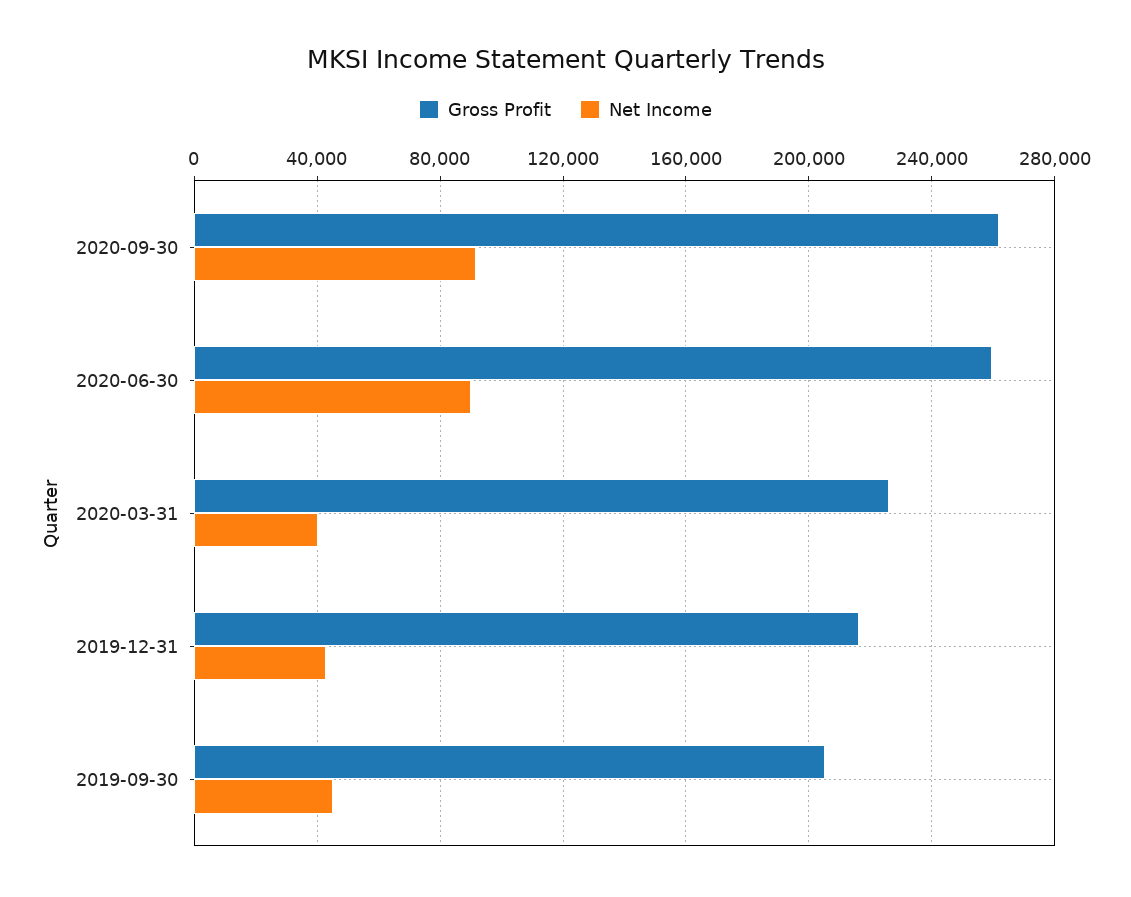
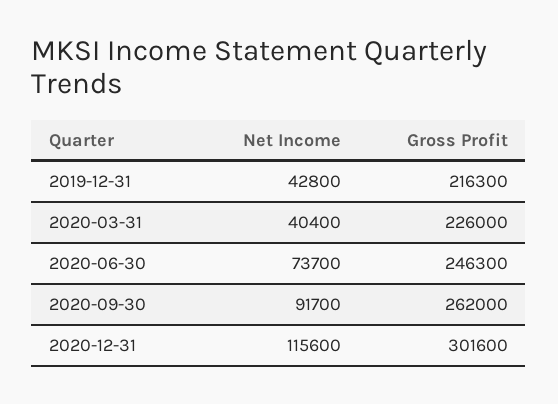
Gross Profit, 2020-06-30: 260000 -> 246300
Net Income, 2020-06-30: 90000 -> 73700
Gross Profit, 2019-09-30: 205000 -> none
Net Income, 2019-09-30: 45000 -> none
Net Income, 2020-12-31: none -> 115600
Gross Profit, 2020-12-31: none -> 301600

